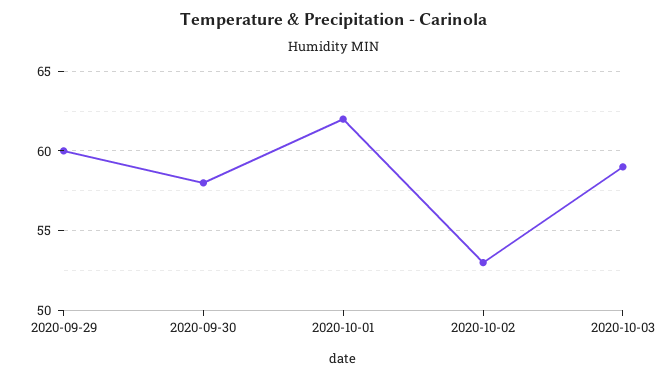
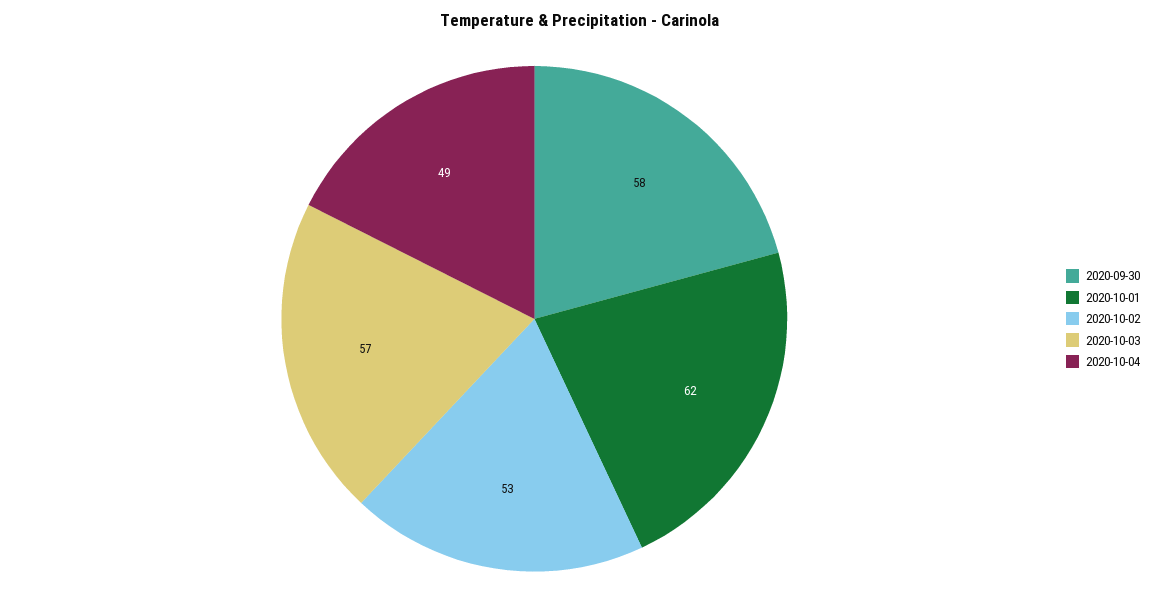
2020-09-29: 60 -> none
2020-10-03: 59 -> 57
2020-10-04: none -> 49

